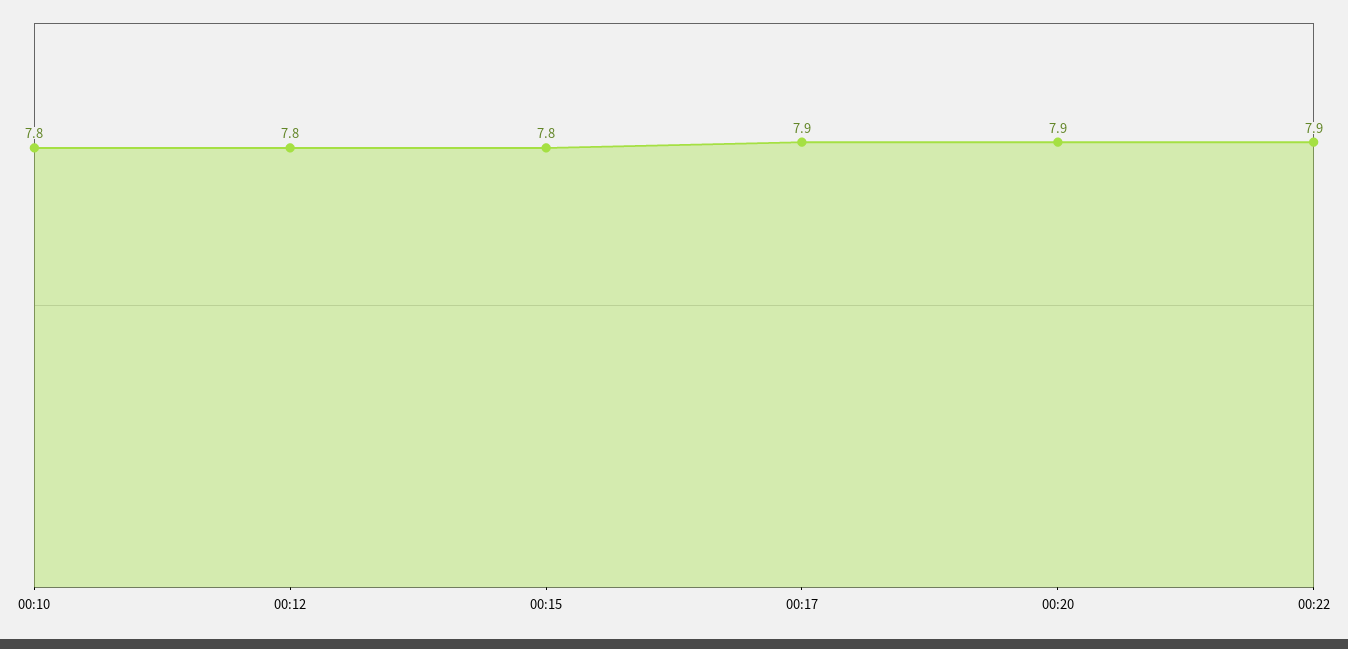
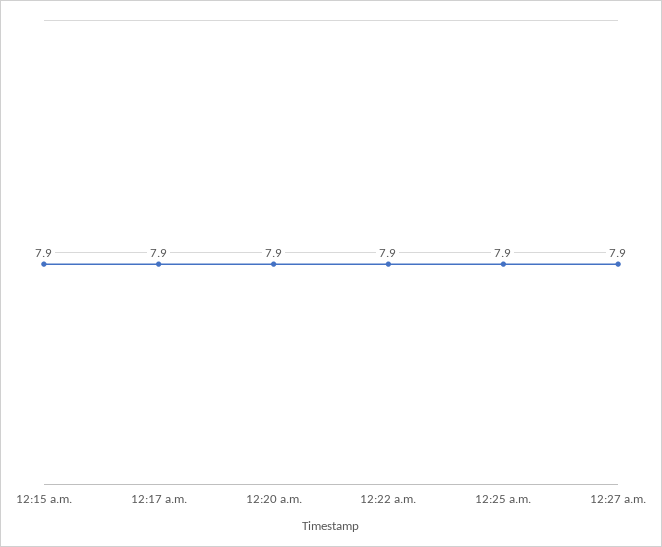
00:10: 7.8 -> none
00:12: 7.8 -> none
00:15: 7.8 -> 7.9
12:25 a.m.: none -> 7.9
12:27 a.m.: none -> 7.9

